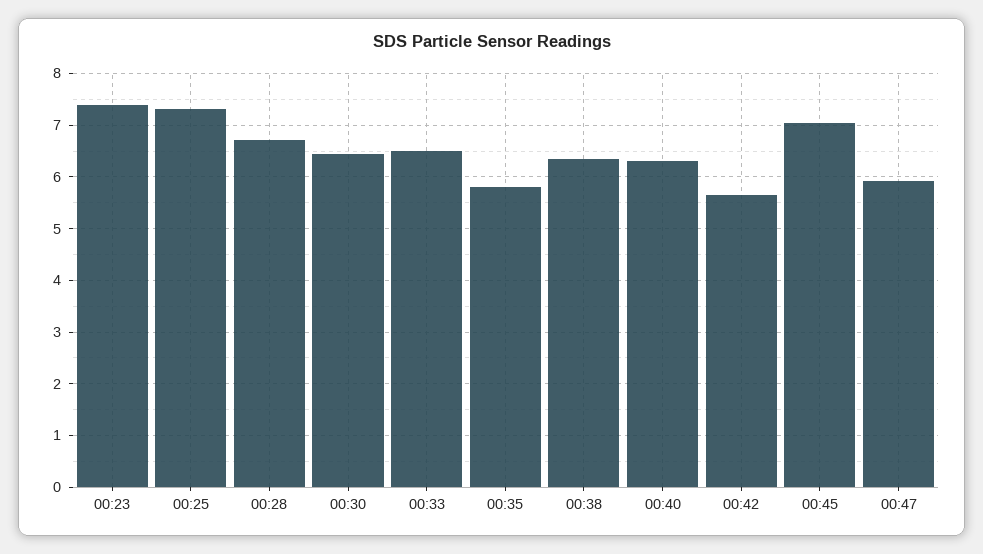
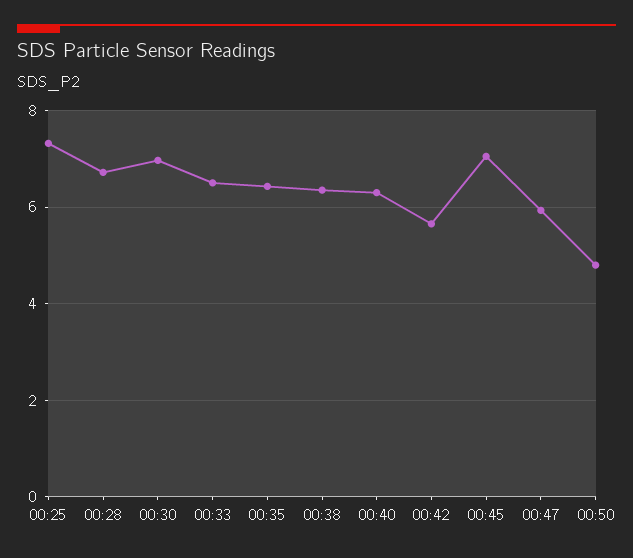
00:23: 7.4 -> none
00:30: 6.4 -> 7
00:35: 5.8 -> 6.4
00:50: none -> 4.8

